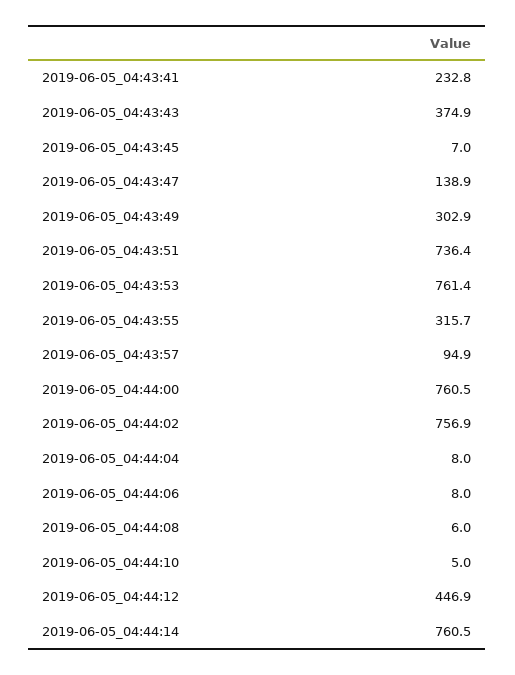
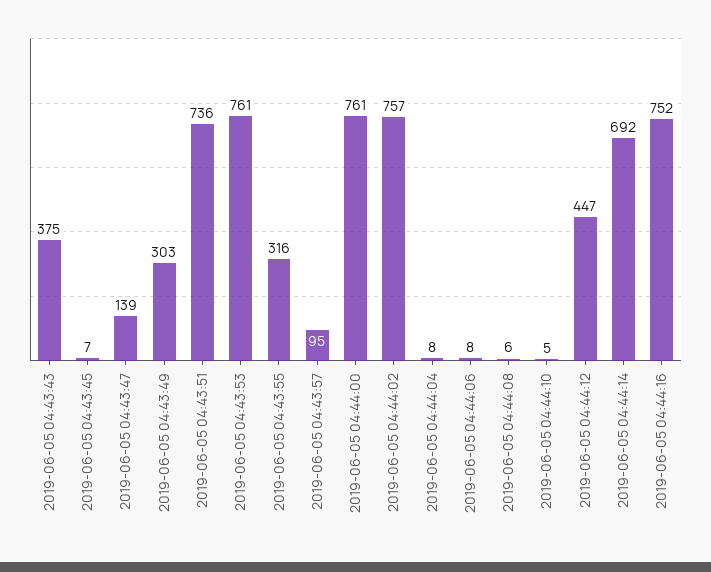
2019-06-05_04:43:41: 232.8 -> none
2019-06-05_04:44:14: 760.5 -> 692
2019-06-05 04:44:16: none -> 752

